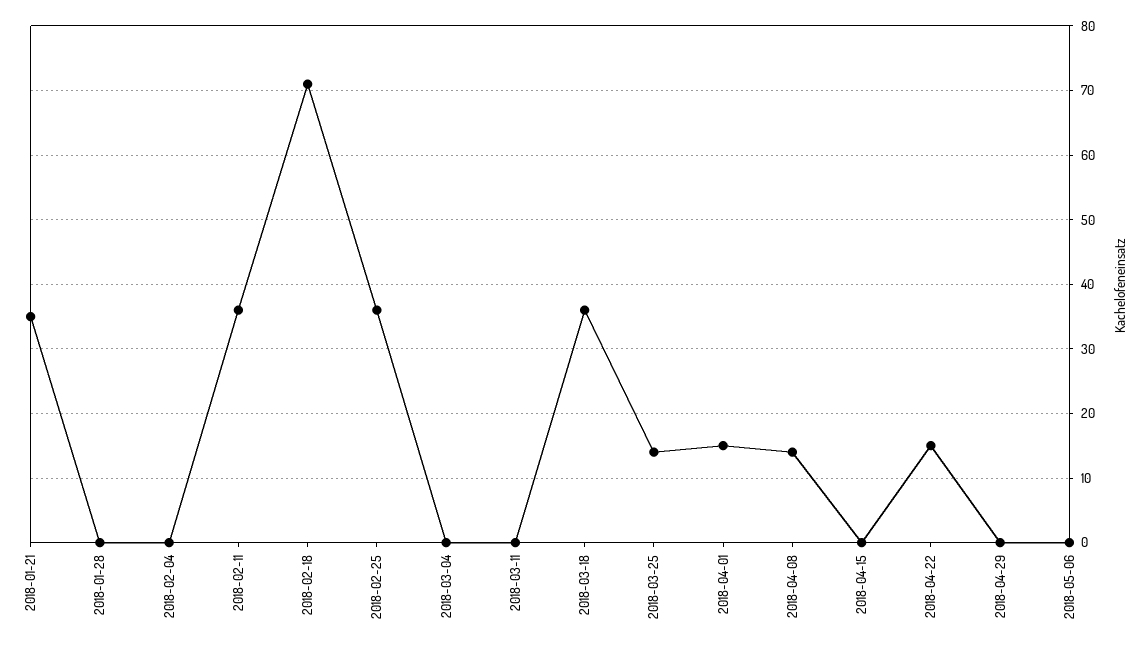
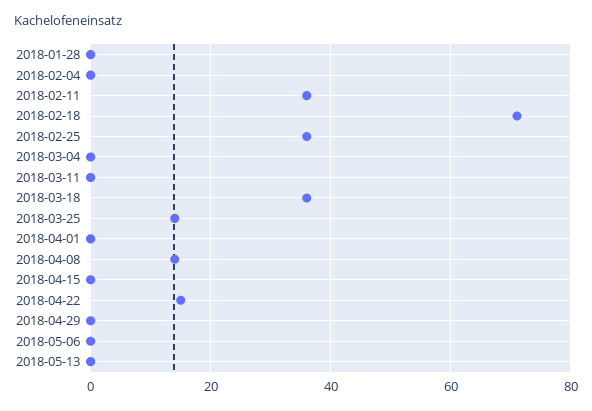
2018-01-21: 35 -> none
2018-04-01: 15 -> 0
2018-05-13: none -> 0

